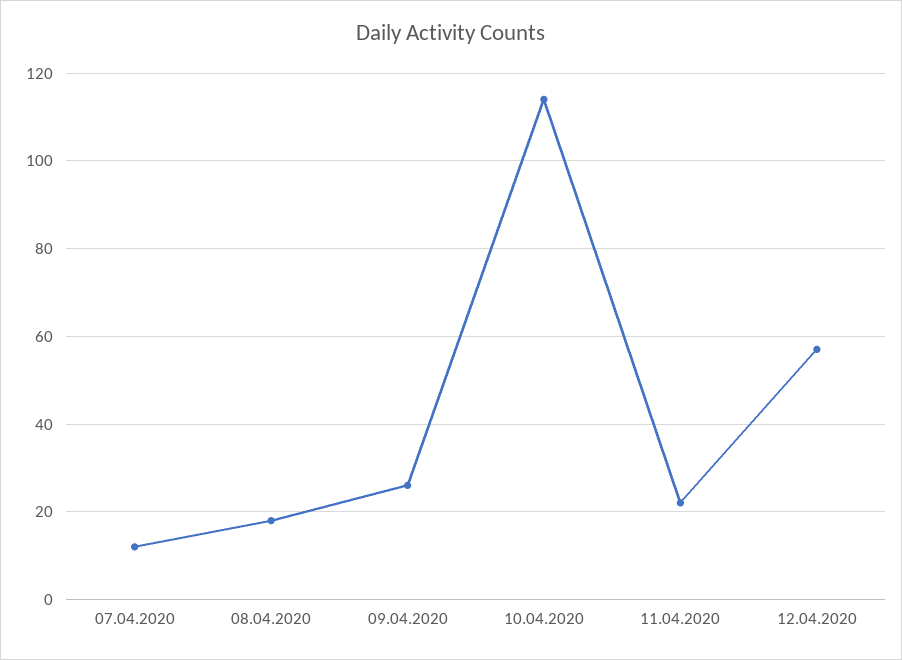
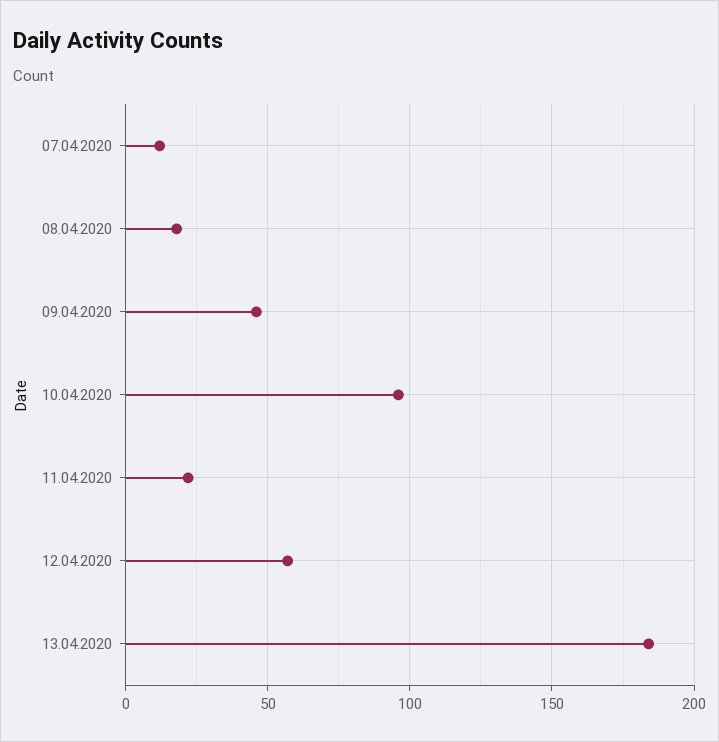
09.04.2020: 25 -> 45
10.04.2020: 115 -> 95
13.04.2020: none -> 185

